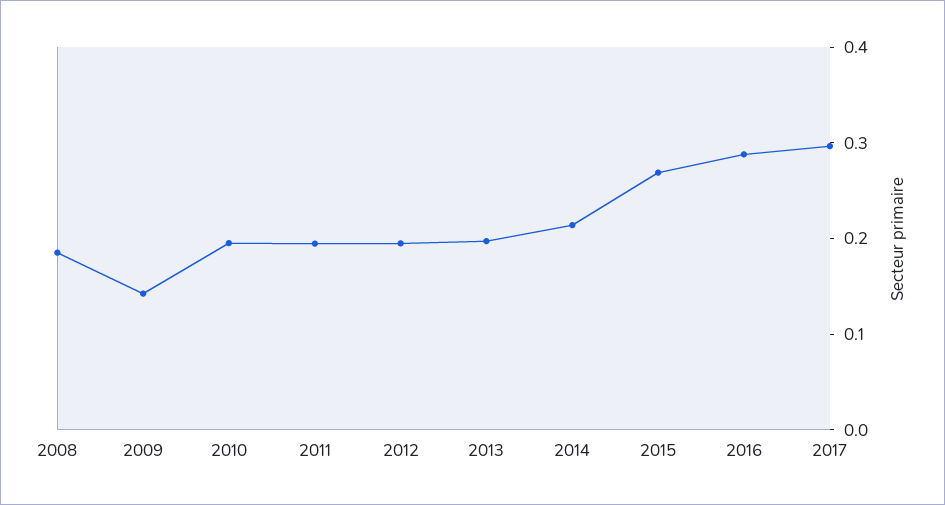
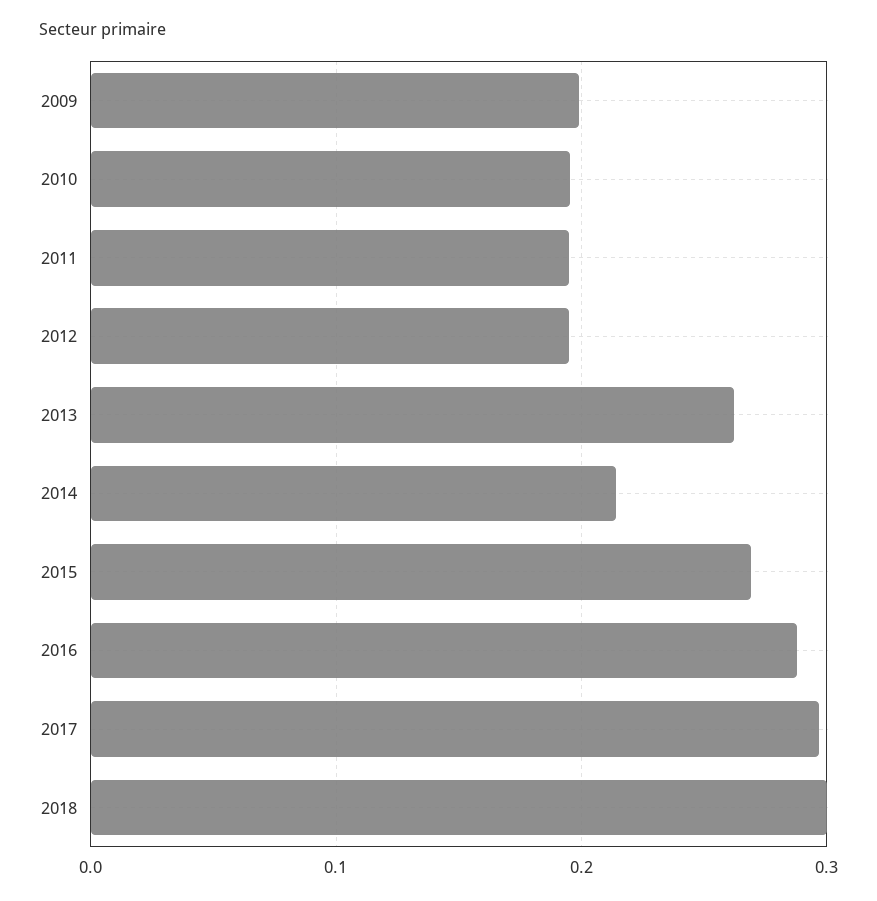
2008: 0.18 -> none
2009: 0.14 -> 0.2
2013: 0.2 -> 0.26
2018: none -> 0.3

